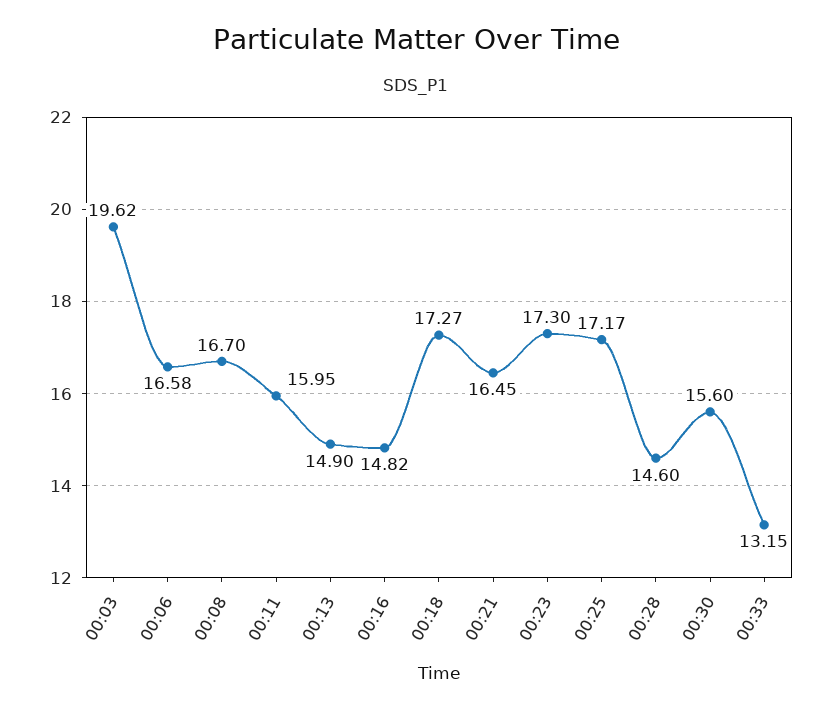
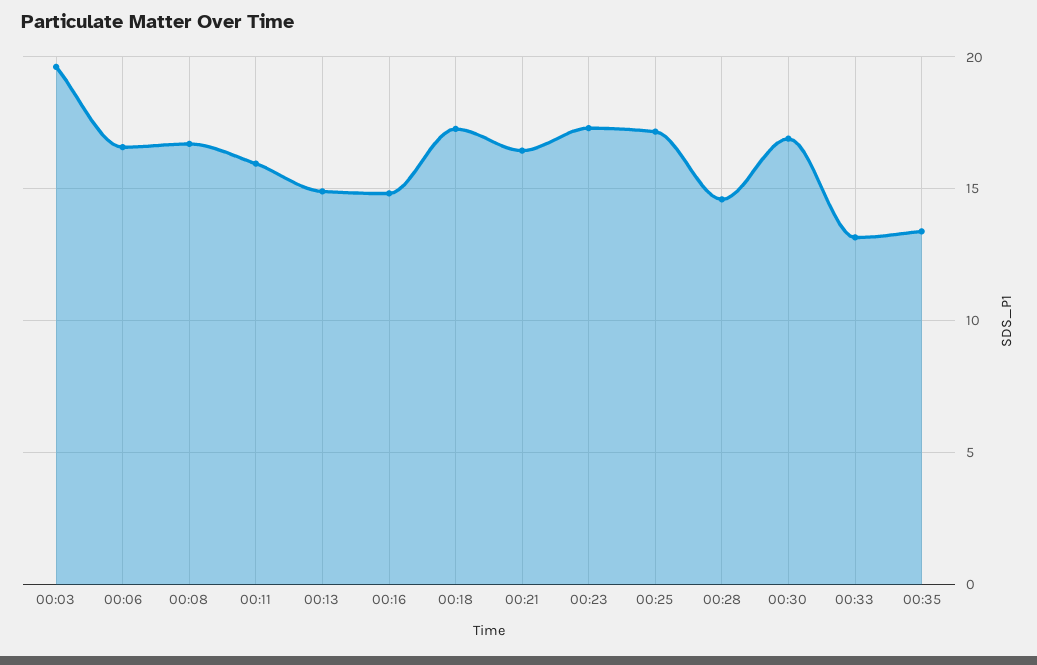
00:30: 15.6 -> 17
00:35: none -> 13.5

